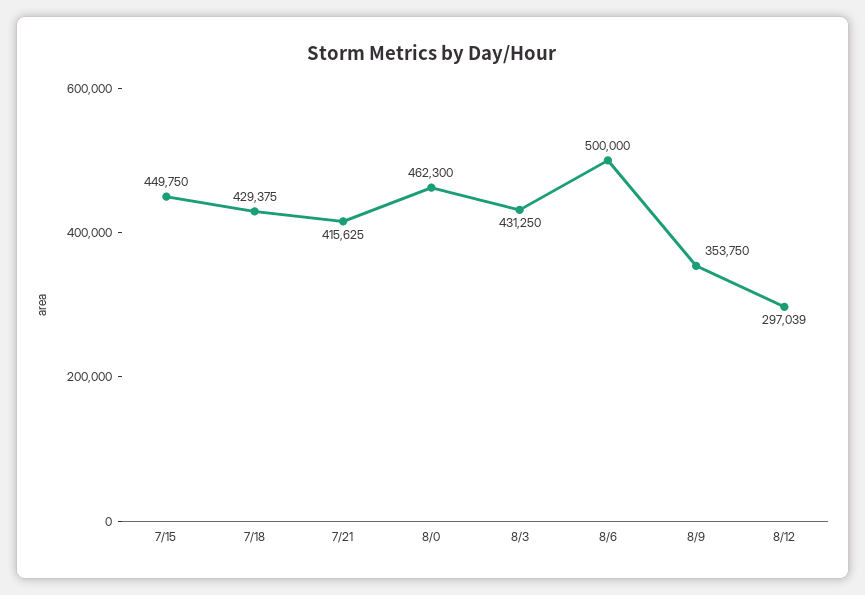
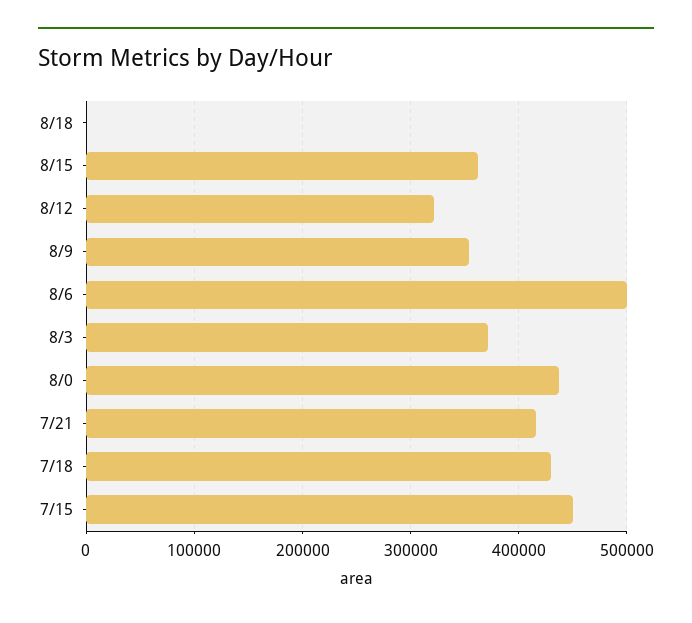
8/0: 462300 -> 440000
8/3: 431250 -> 370000
8/12: 297039 -> 320000
8/18: none -> 0
8/15: none -> 360000

